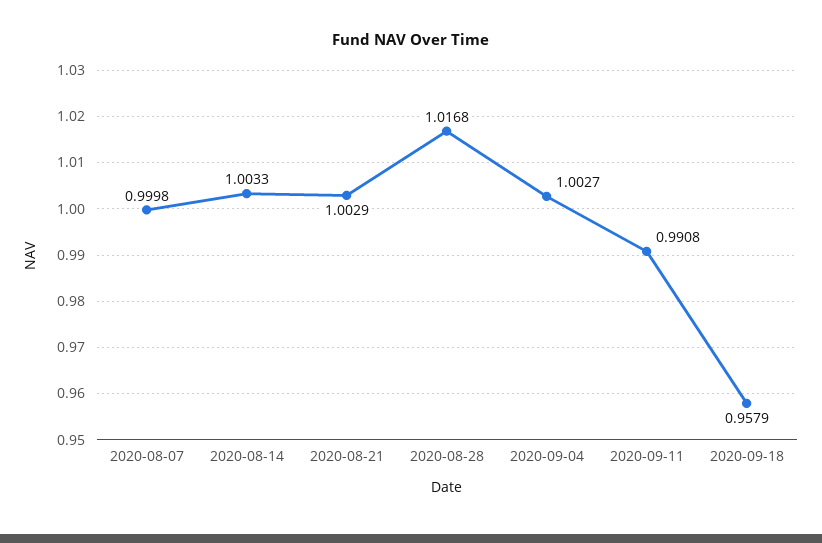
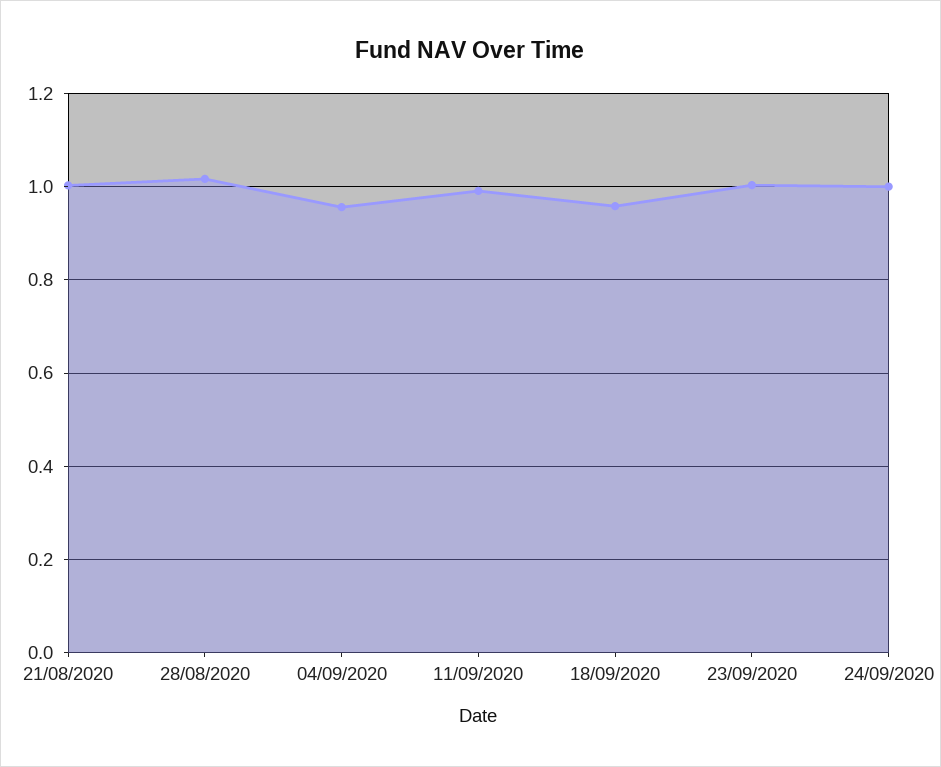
2020-08-07: 0.9998 -> none
2020-08-14: 1.0033 -> none
2020-09-04: 1.0027 -> 0.96
23/09/2020: none -> 1
24/09/2020: none -> 1

